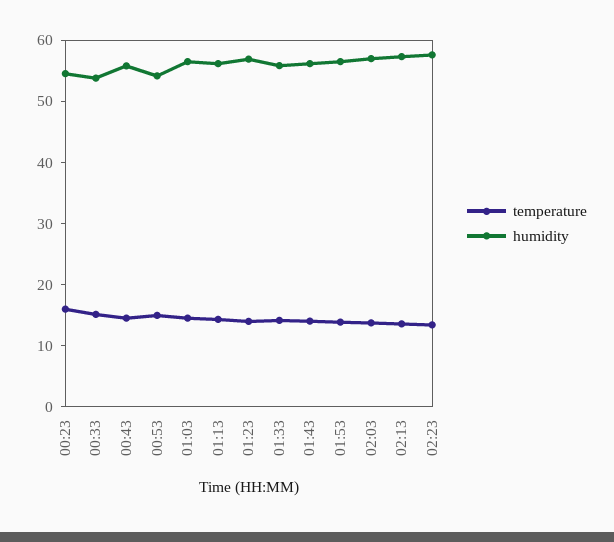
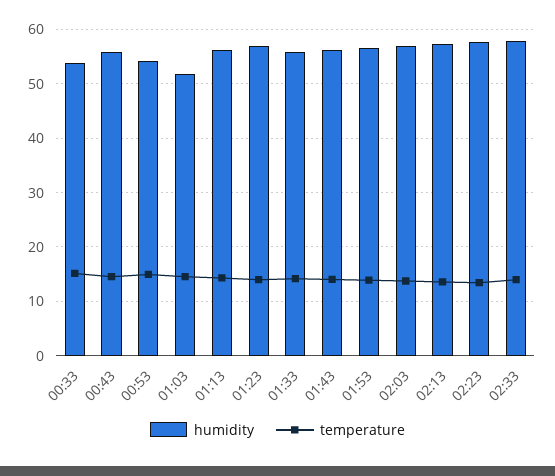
temperature, 00:23: 16 -> none
humidity, 00:23: 54 -> none
humidity, 01:03: 56 -> 52
humidity, 02:33: none -> 58
temperature, 02:33: none -> 14

